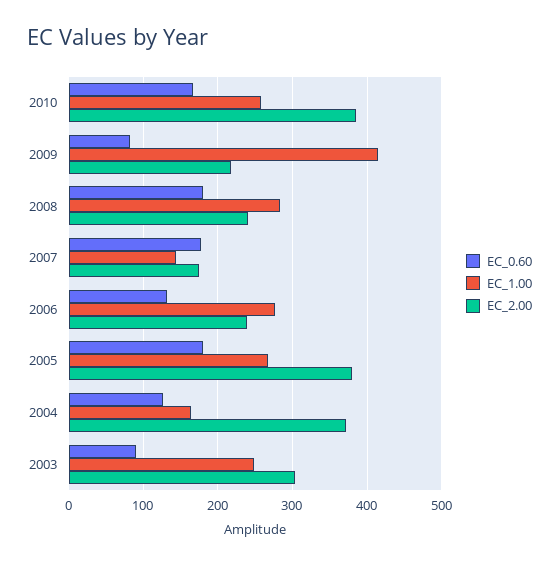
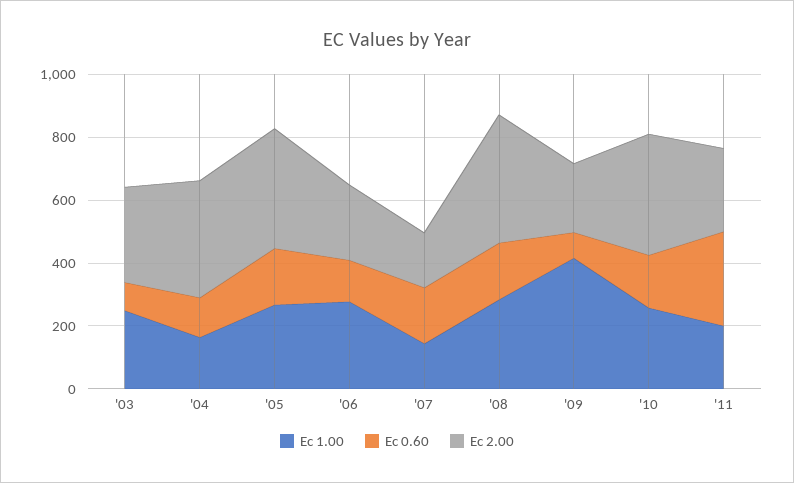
EC_2.00, 2008: 240 -> 400
EC_1.00, '11: none -> 200
EC_0.60, '11: none -> 300
EC_2.00, '11: none -> 250

